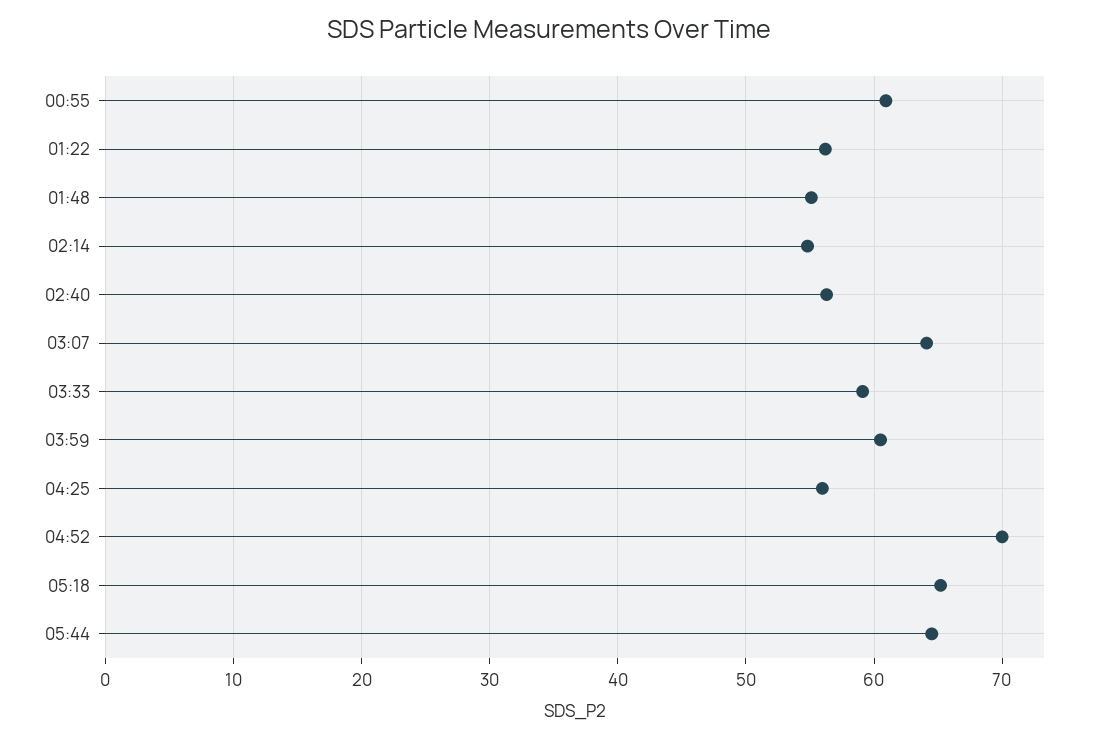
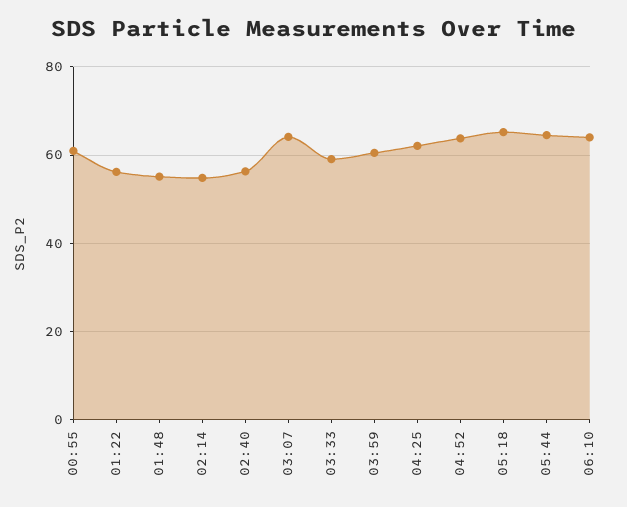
04:25: 56 -> 62
04:52: 70 -> 64
06:10: none -> 64

